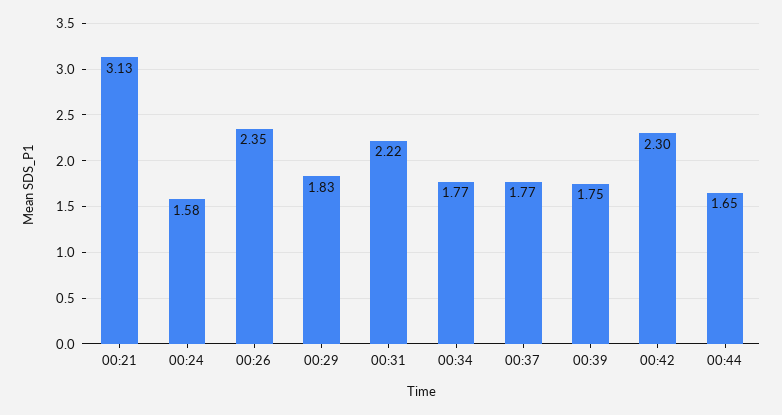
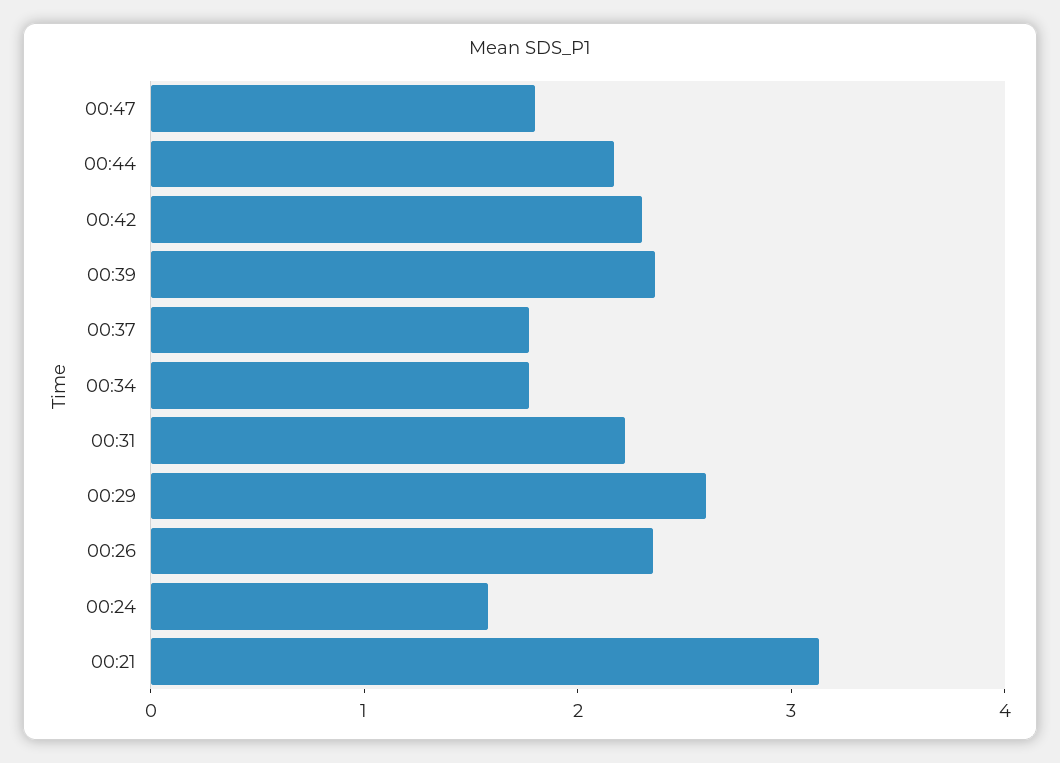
00:29: 1.83 -> 2.6
00:39: 1.75 -> 2.4
00:44: 1.65 -> 2.2
00:47: none -> 1.8

